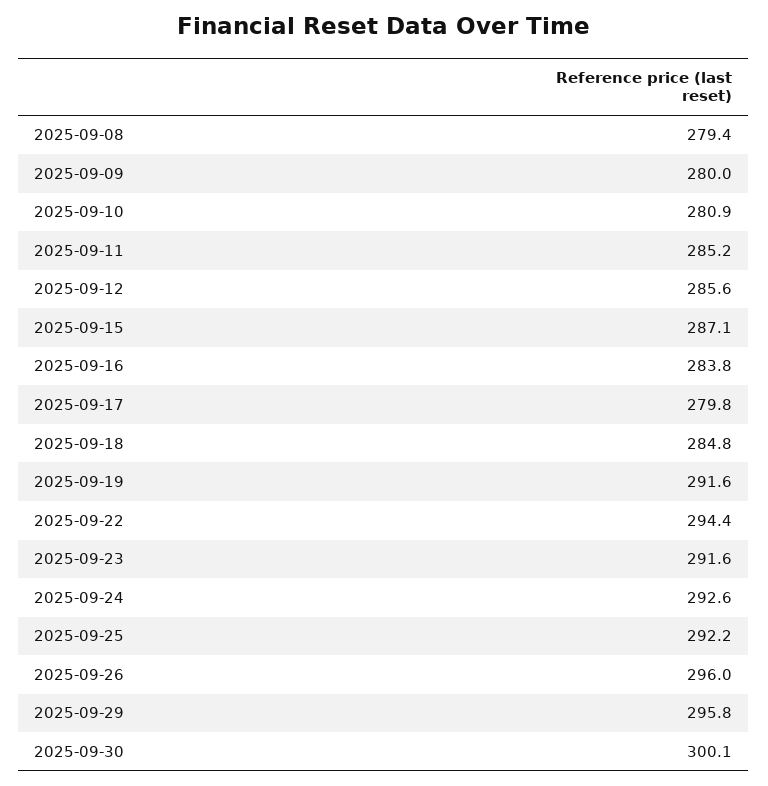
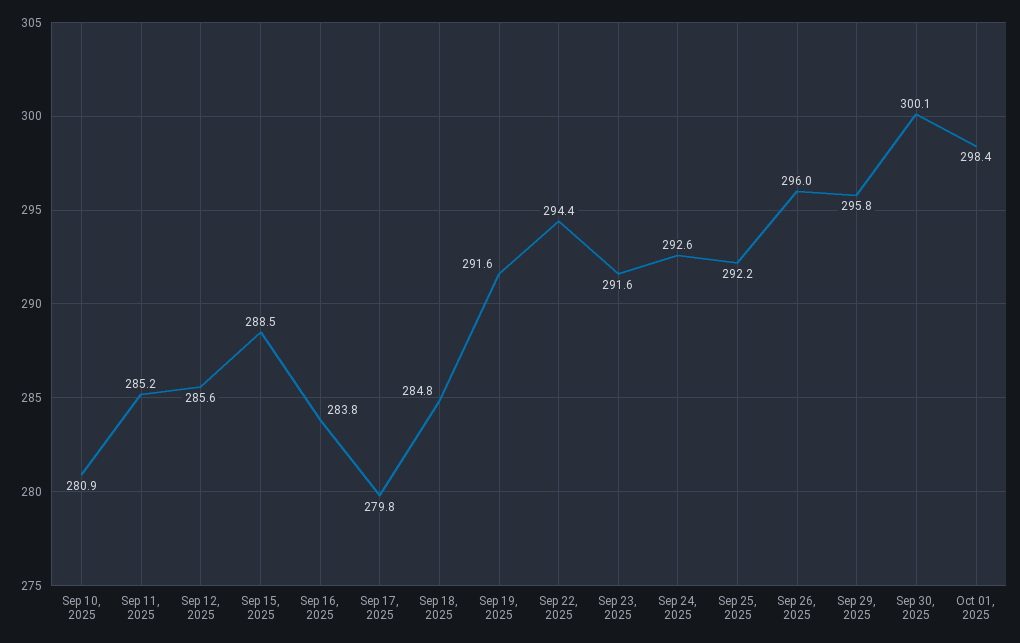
2025-09-08: 279.4 -> none
2025-09-09: 280 -> none
2025-09-15: 287.1 -> 288.5
Oct 01, 2025: none -> 298.4

